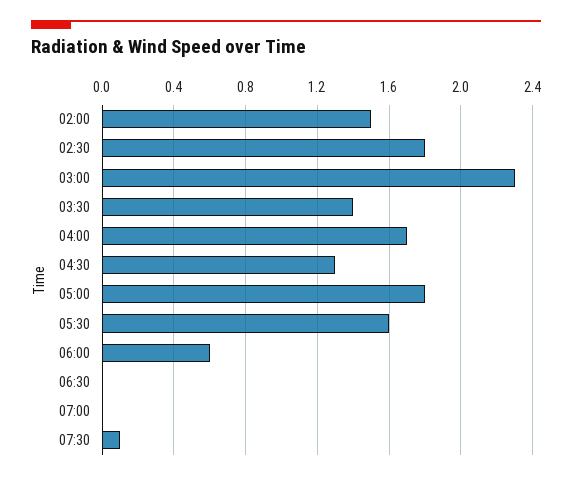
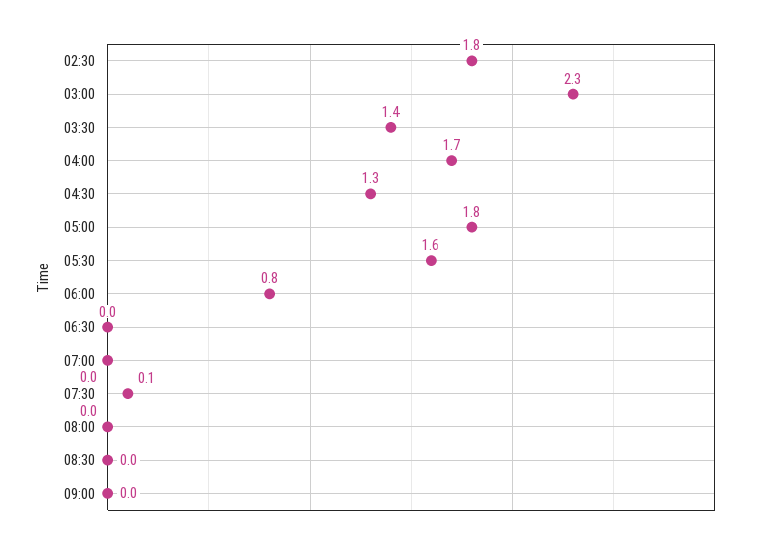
02:00: 1.5 -> none
06:00: 0.6 -> 0.8
08:00: none -> 0
08:30: none -> 0
09:00: none -> 0

